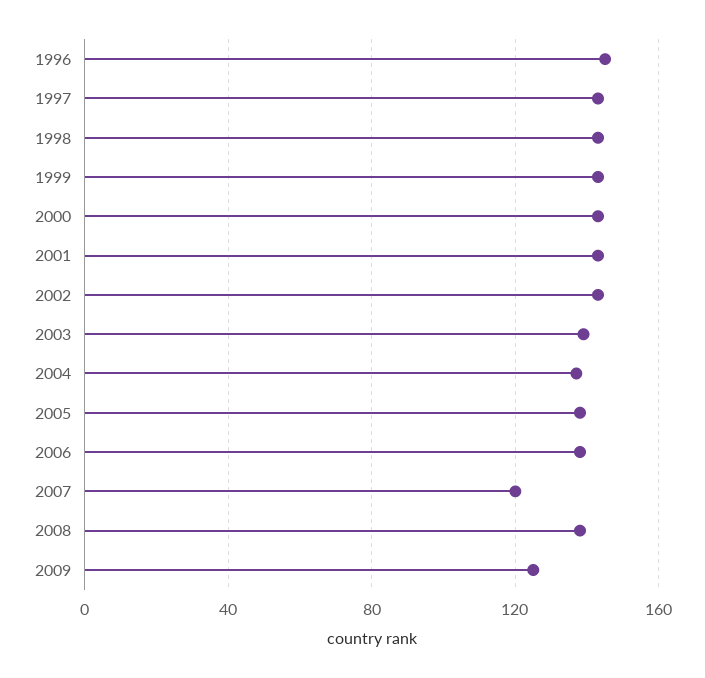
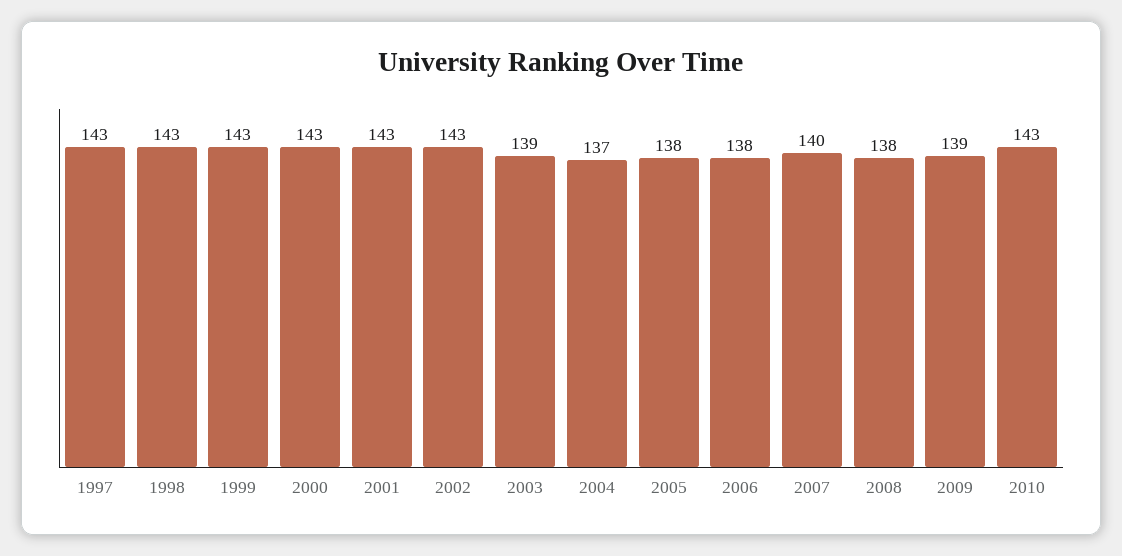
1996: 145 -> none
2007: 120 -> 140
2009: 125 -> 139
2010: none -> 143

